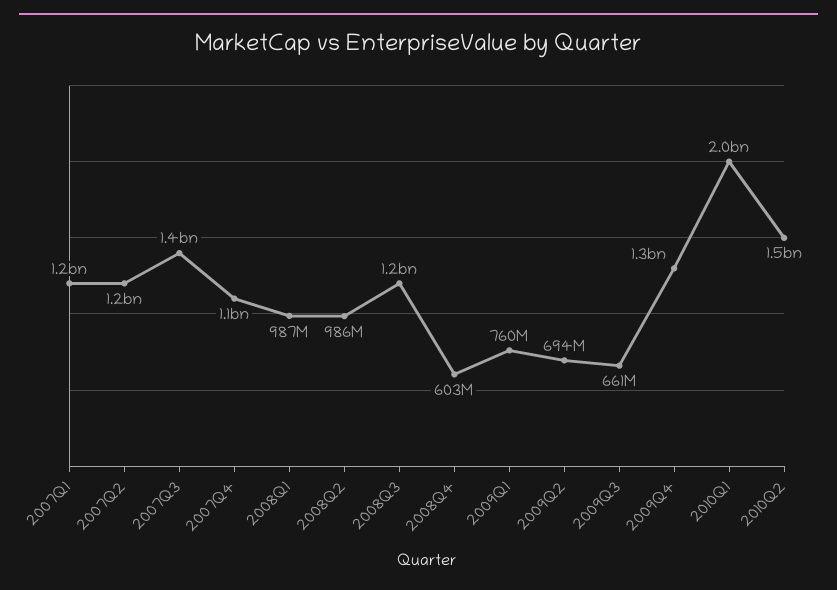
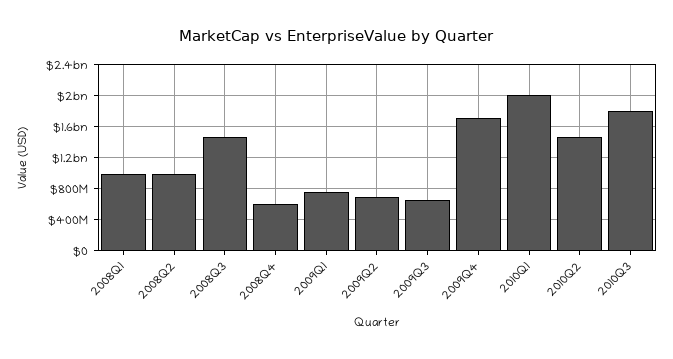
2007Q1: 1200000000 -> none
2007Q2: 1200000000 -> none
2007Q3: 1400000000 -> none
2007Q4: 1100000000 -> none
2008Q3: 1200000000 -> 1500000000
2009Q4: 1300000000 -> 1700000000
2010Q3: none -> 1800000000

